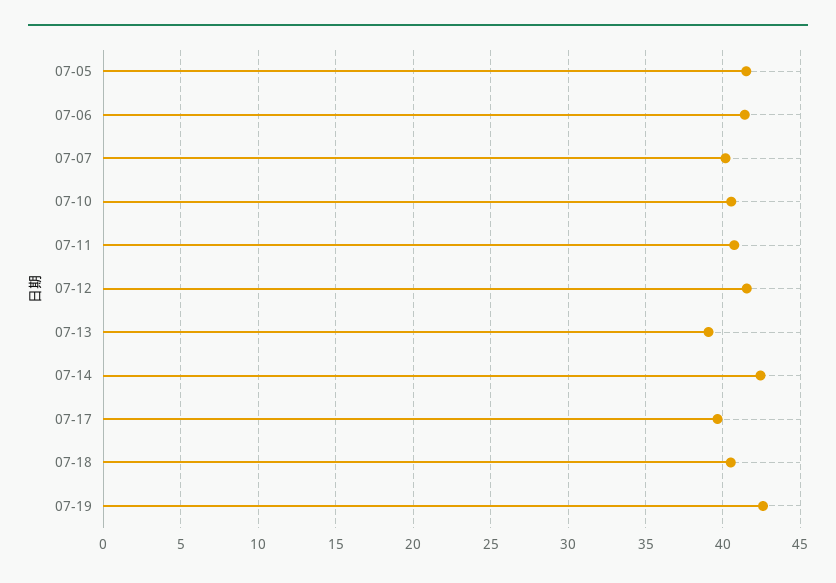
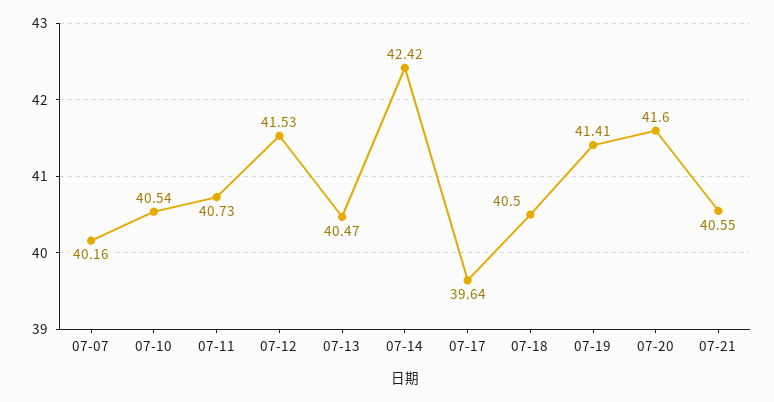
07-05: 41.5 -> none
07-06: 41.5 -> none
07-13: 39 -> 40.47
07-19: 42.5 -> 41.41
07-20: none -> 41.6
07-21: none -> 40.55

